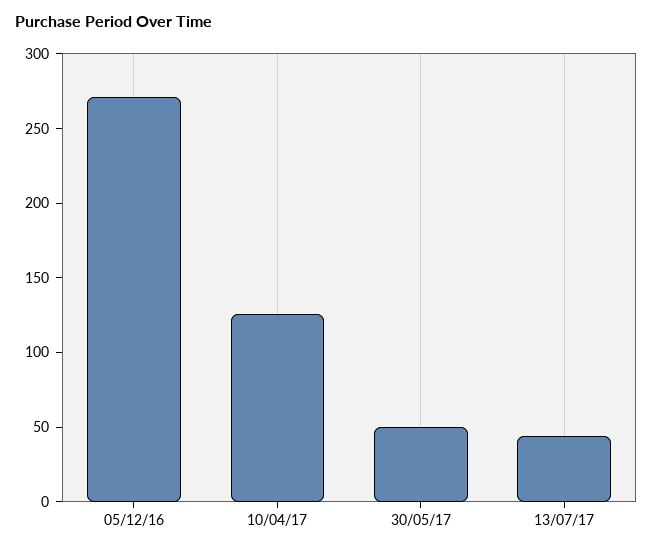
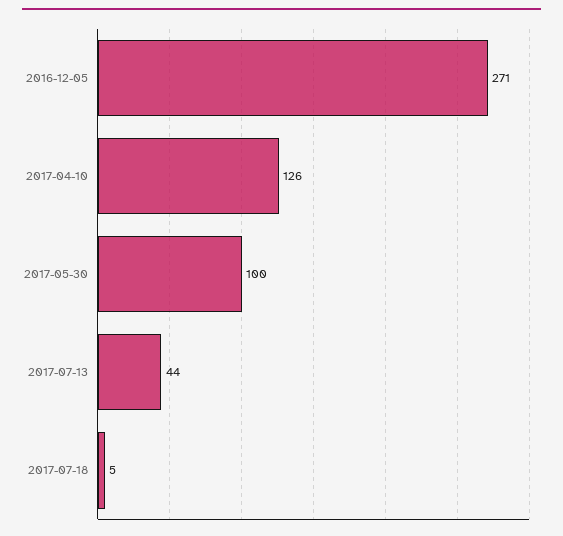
30/05/17: 50 -> 100
2017-07-18: none -> 5

